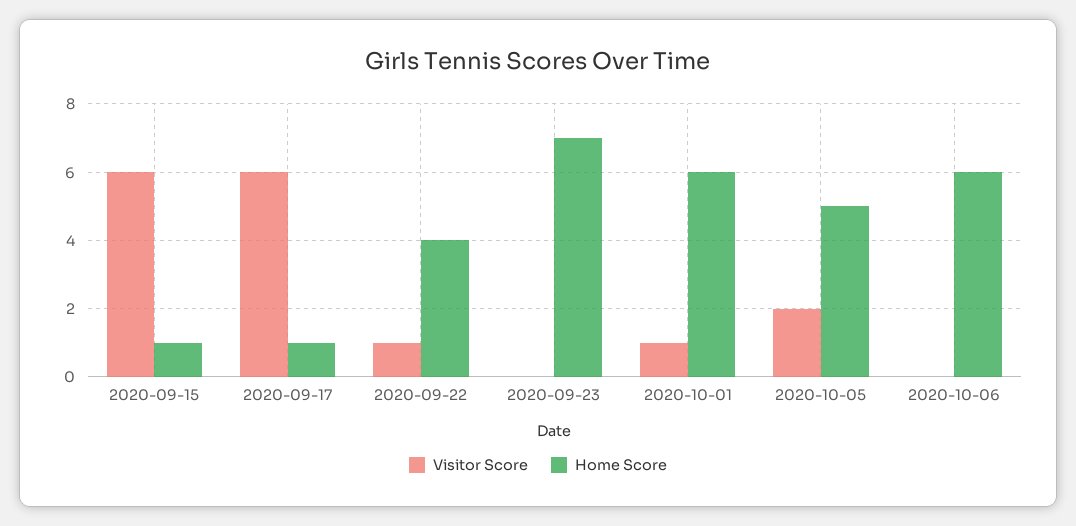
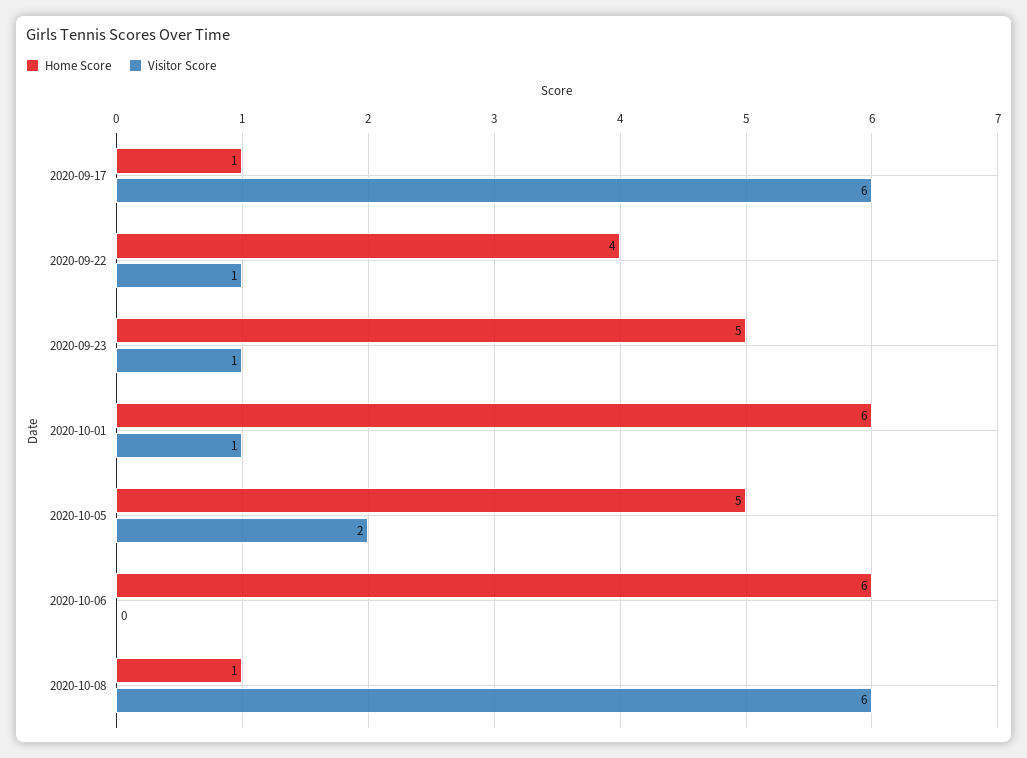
Visitor Score, 2020-09-15: 6 -> none
Home Score, 2020-09-15: 1 -> none
Visitor Score, 2020-09-23: 0 -> 1
Home Score, 2020-09-23: 7 -> 5
Home Score, 2020-10-08: none -> 1
Visitor Score, 2020-10-08: none -> 6

